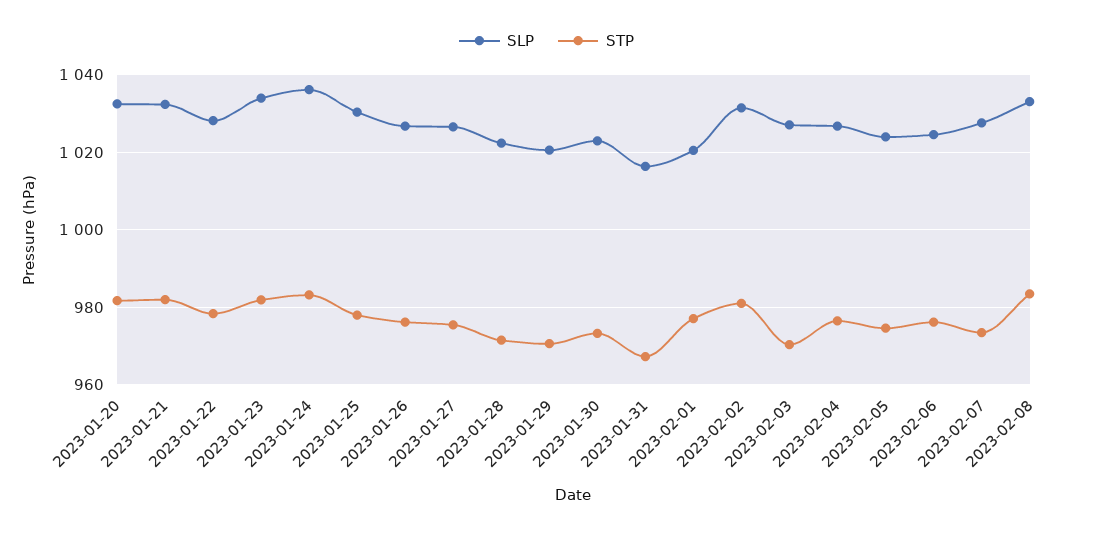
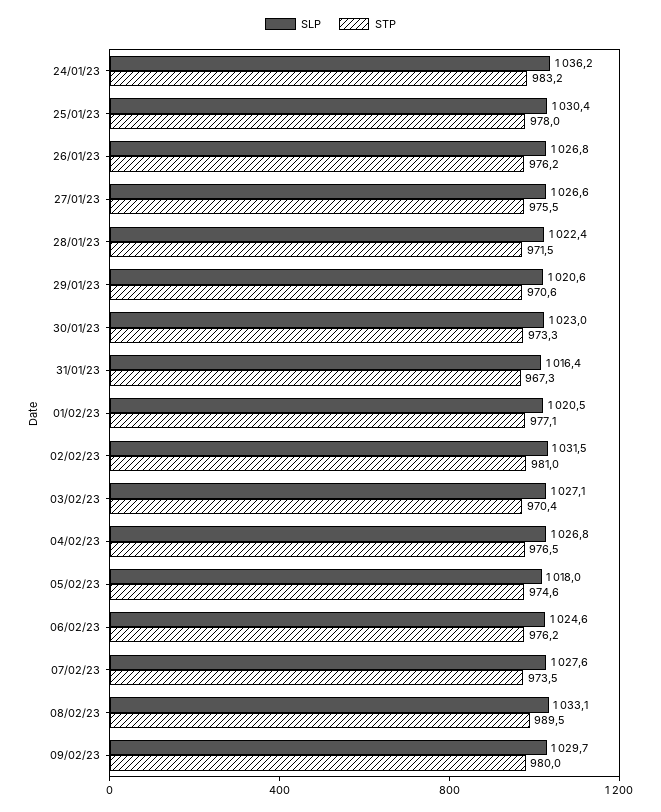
SLP, 2023-01-20: 1032 -> none
STP, 2023-01-20: 982 -> none
SLP, 2023-01-21: 1032 -> none
STP, 2023-01-21: 982 -> none
SLP, 2023-01-22: 1028 -> none
STP, 2023-01-22: 978 -> none
SLP, 2023-01-23: 1034 -> none
STP, 2023-01-23: 982 -> none
SLP, 2023-02-05: 1024 -> 1018
STP, 2023-02-08: 984 -> 989.5
SLP, 09/02/23: none -> 1029.7
STP, 09/02/23: none -> 980

